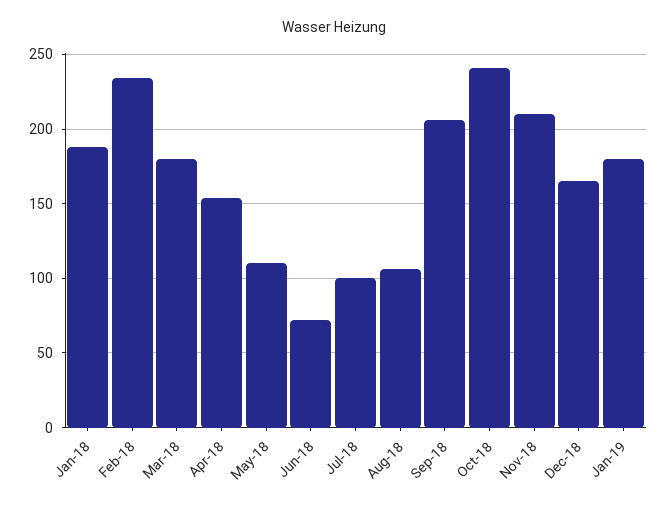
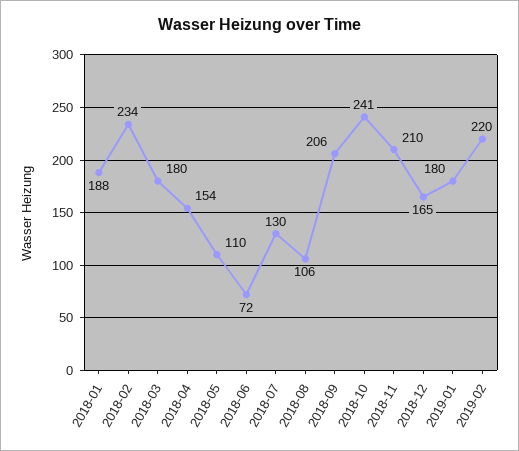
Jul-18: 100 -> 130
2019-02: none -> 220

